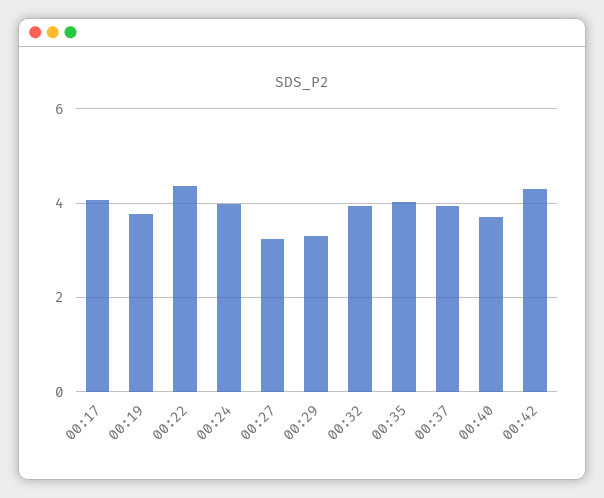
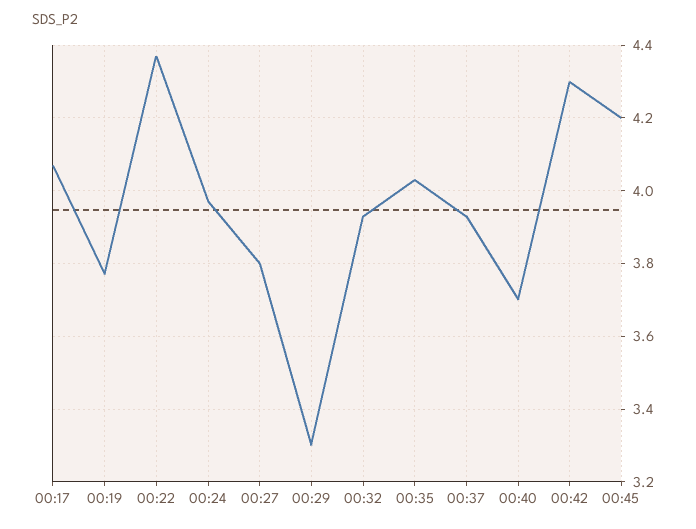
00:27: 3.2 -> 3.8
00:45: none -> 4.2

